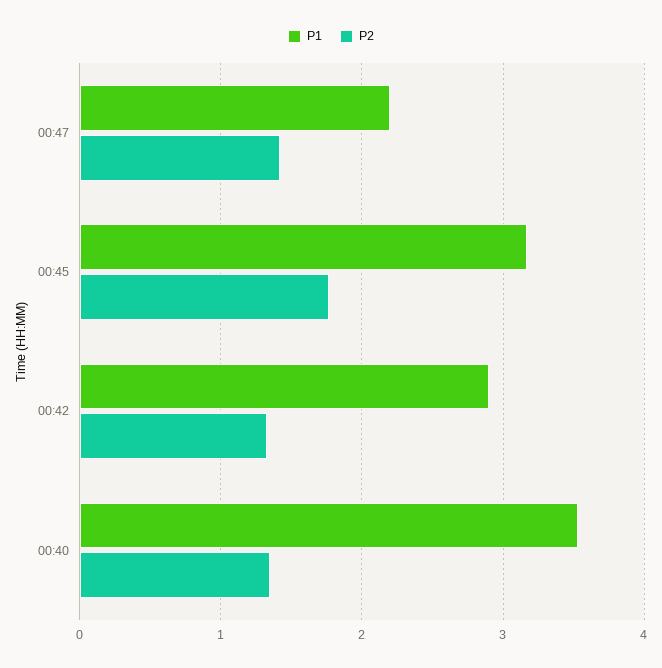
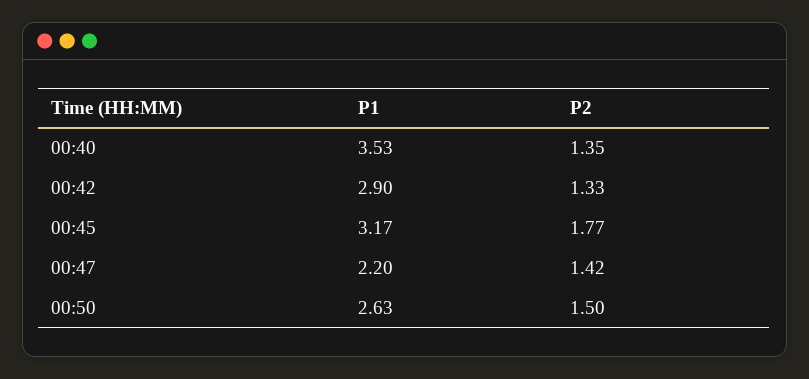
P1, 00:50: none -> 2.63
P2, 00:50: none -> 1.5

